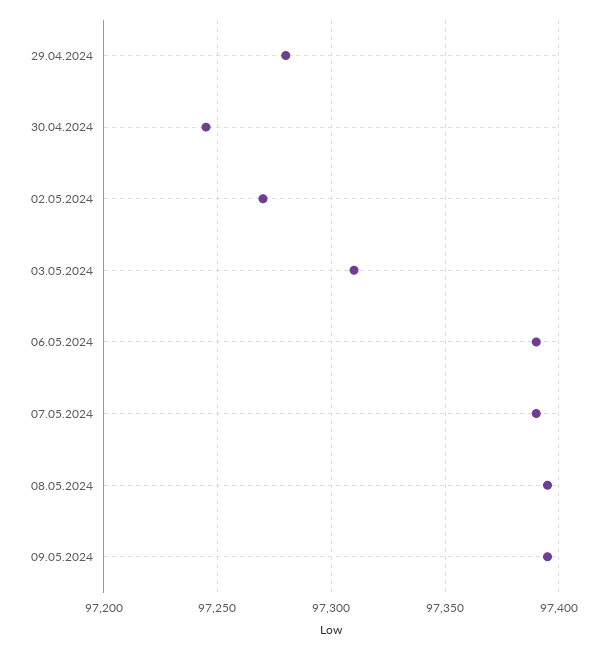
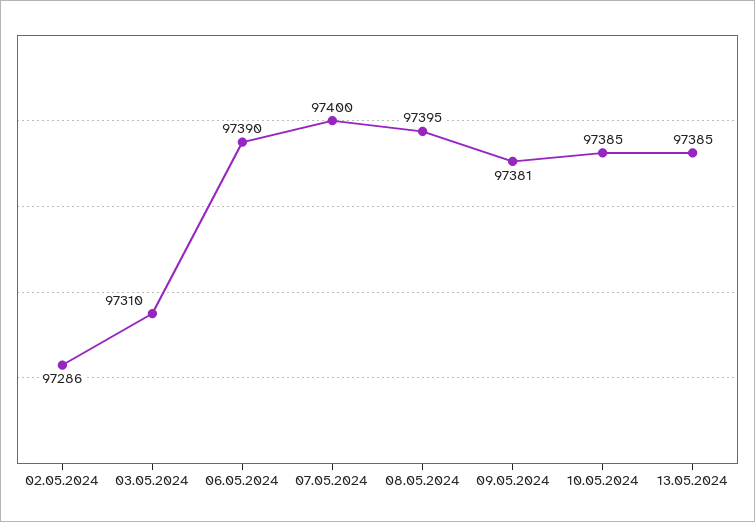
29.04.2024: 97280 -> none
30.04.2024: 97245 -> none
02.05.2024: 97270 -> 97286
07.05.2024: 97390 -> 97400
09.05.2024: 97395 -> 97381
10.05.2024: none -> 97385
13.05.2024: none -> 97385

